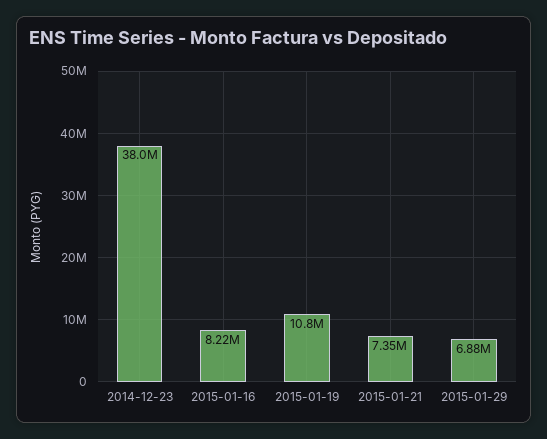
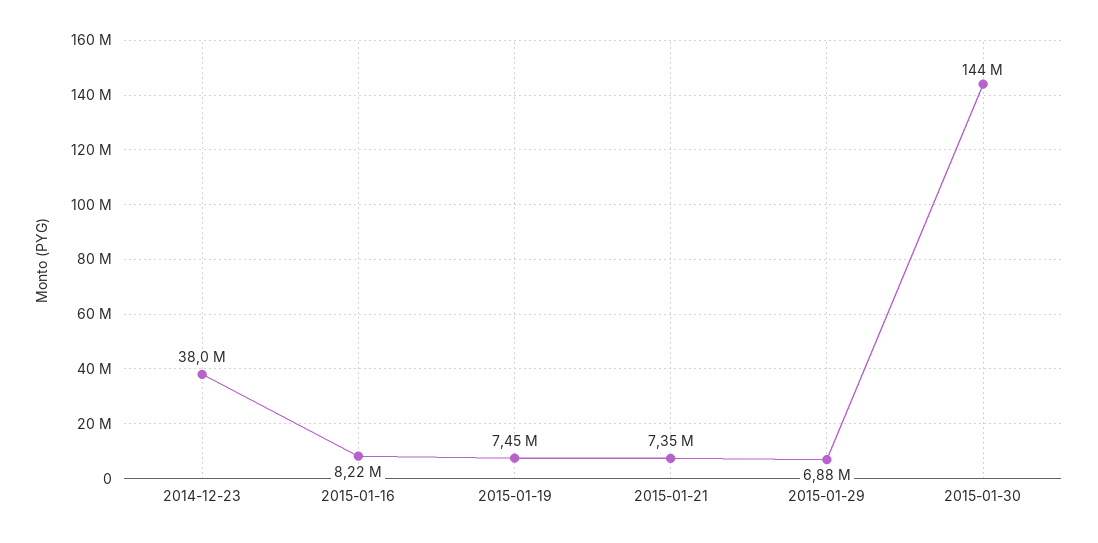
2015-01-19: 10800000 -> 7450000
2015-01-30: none -> 144000000

